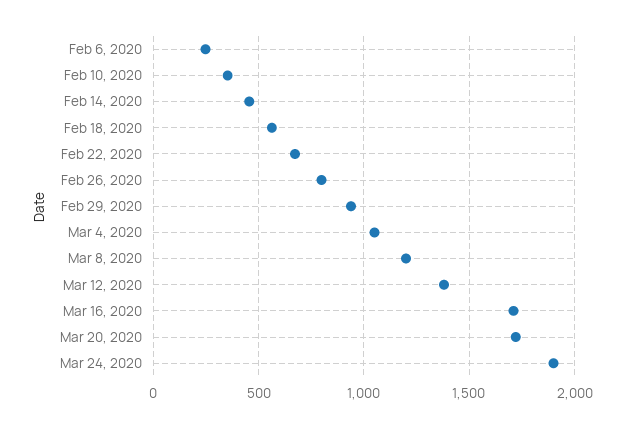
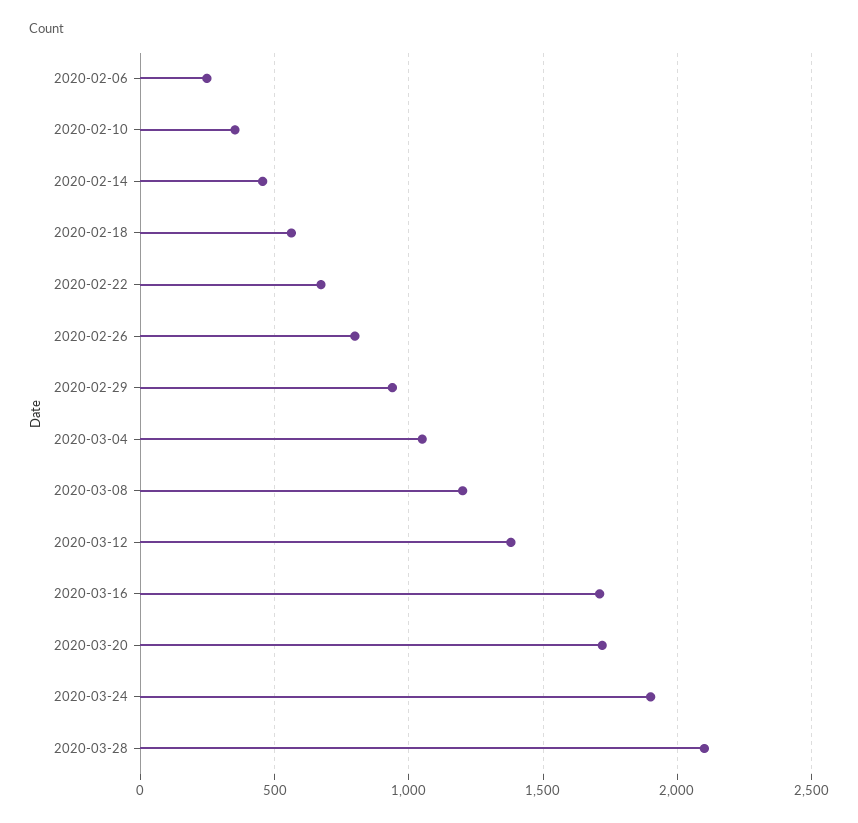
2020-03-28: none -> 2100

